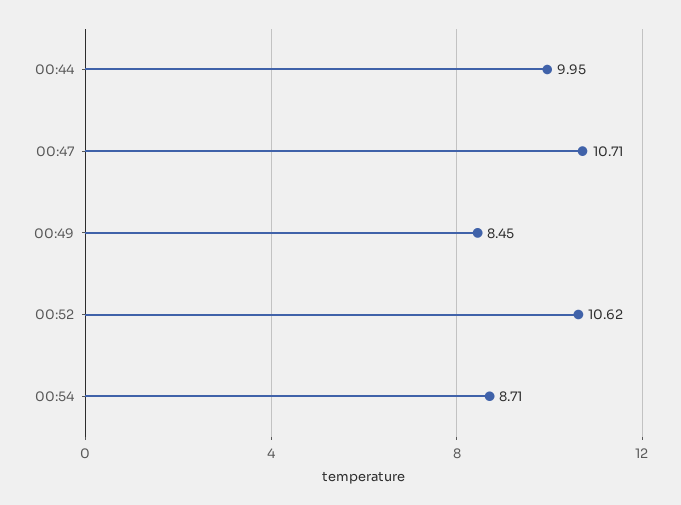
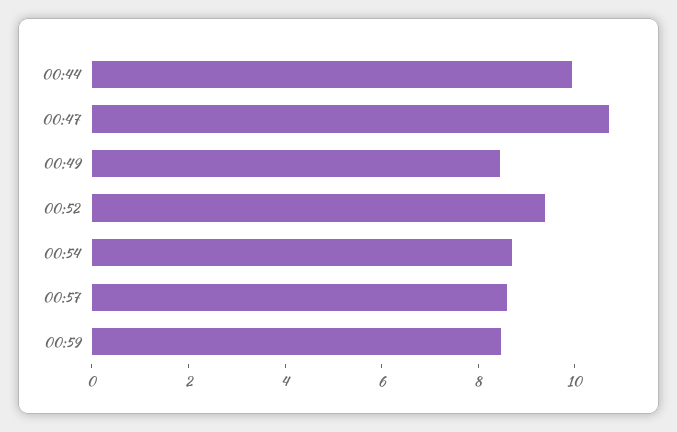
00:52: 10.62 -> 9.5
00:57: none -> 8.5
00:59: none -> 8.5

